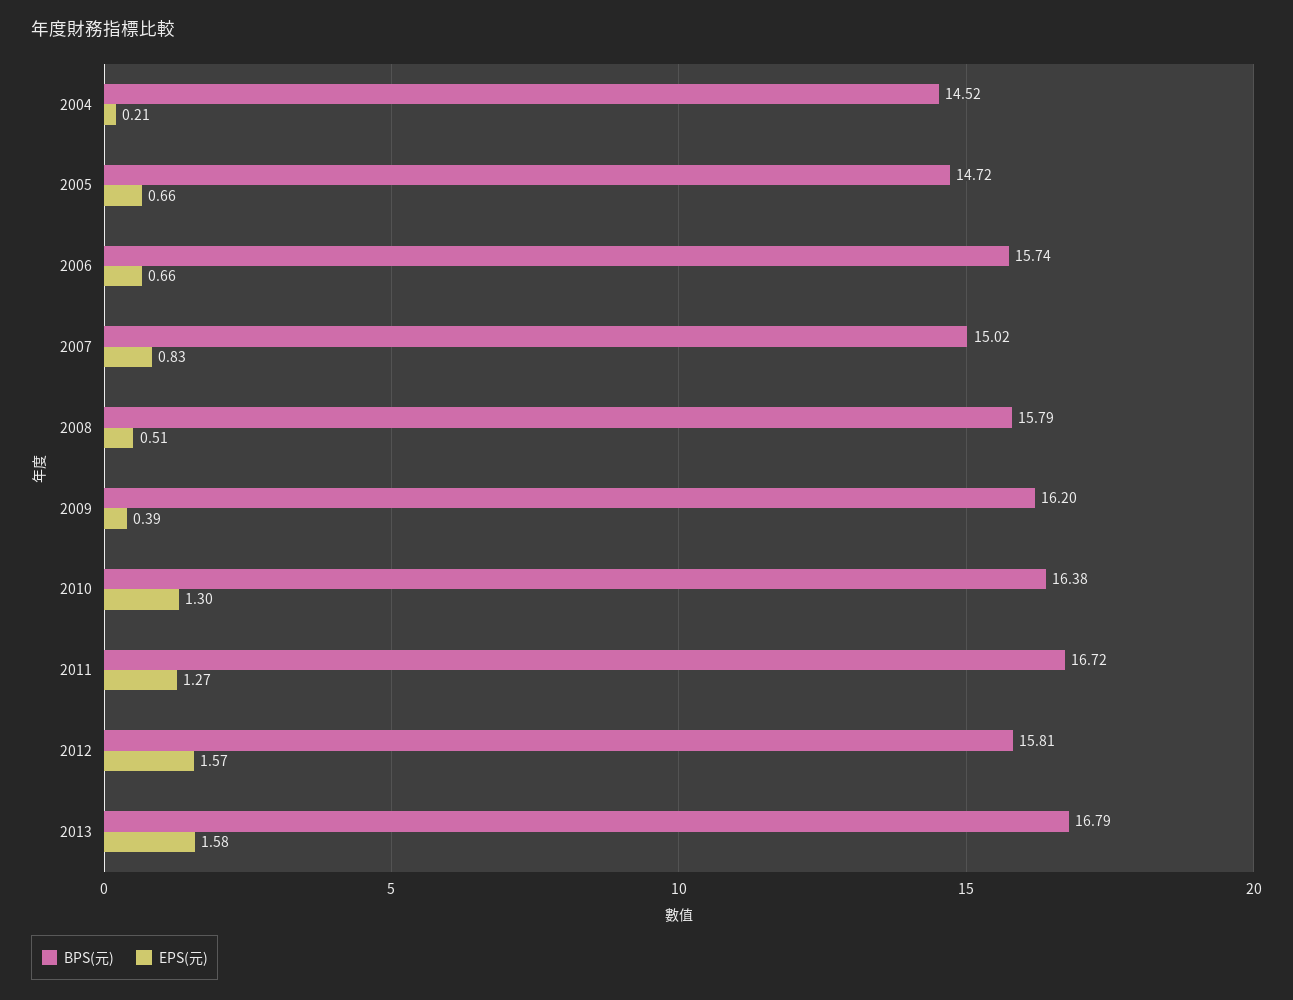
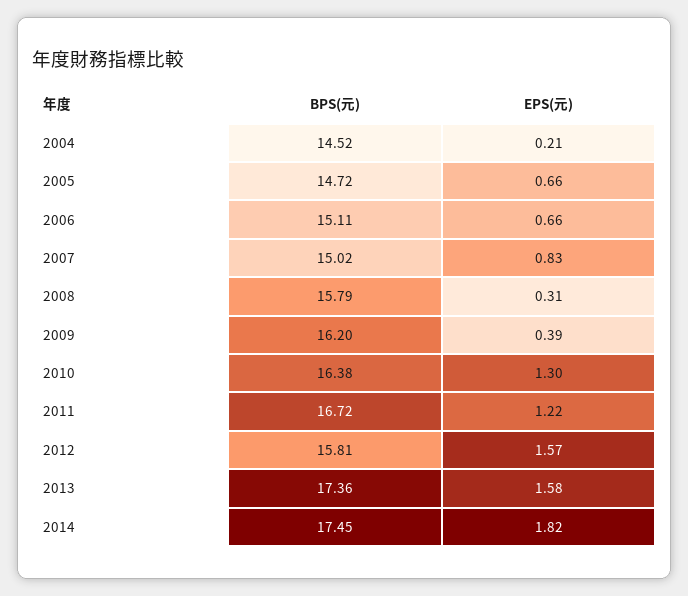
BPS(元), 2006: 15.74 -> 15.11
EPS(元), 2008: 0.51 -> 0.31
EPS(元), 2011: 1.27 -> 1.22
BPS(元), 2013: 16.79 -> 17.36
BPS(元), 2014: none -> 17.45
EPS(元), 2014: none -> 1.82

